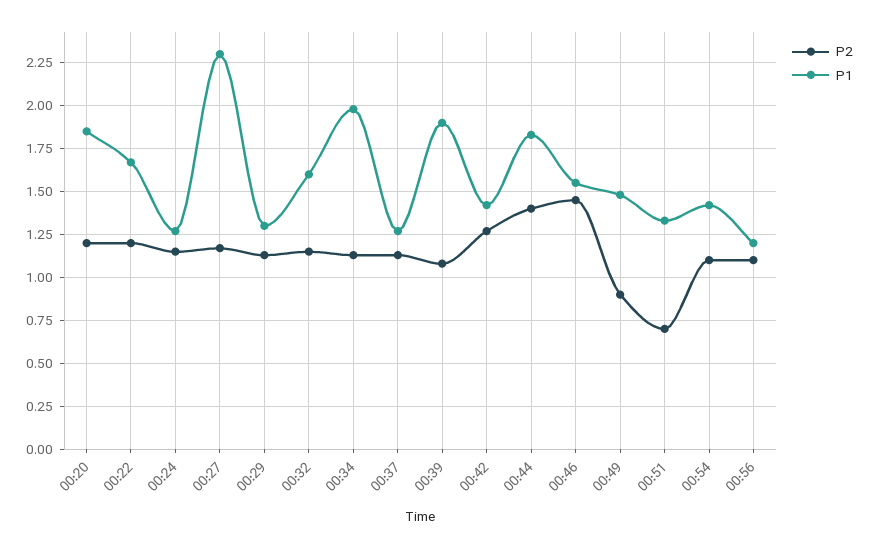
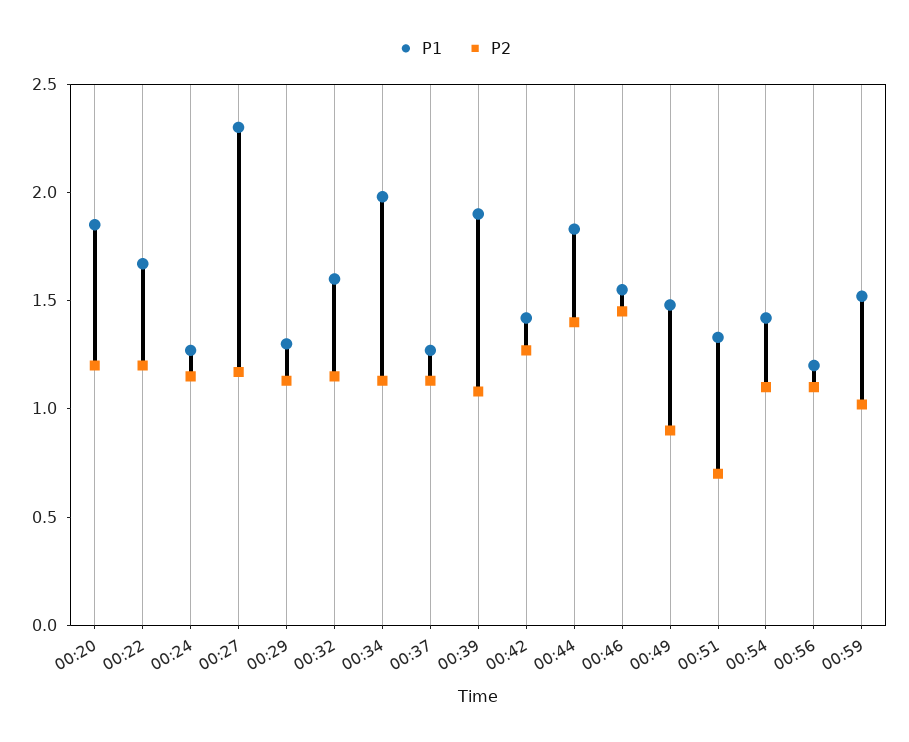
P1, 00:59: none -> 1.5
P2, 00:59: none -> 1

